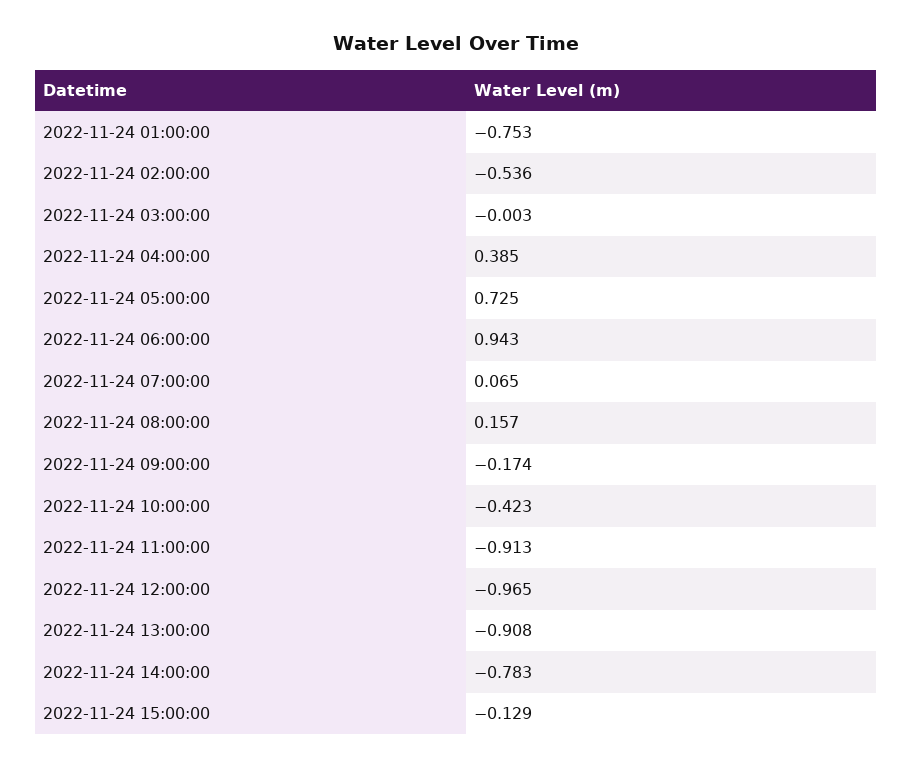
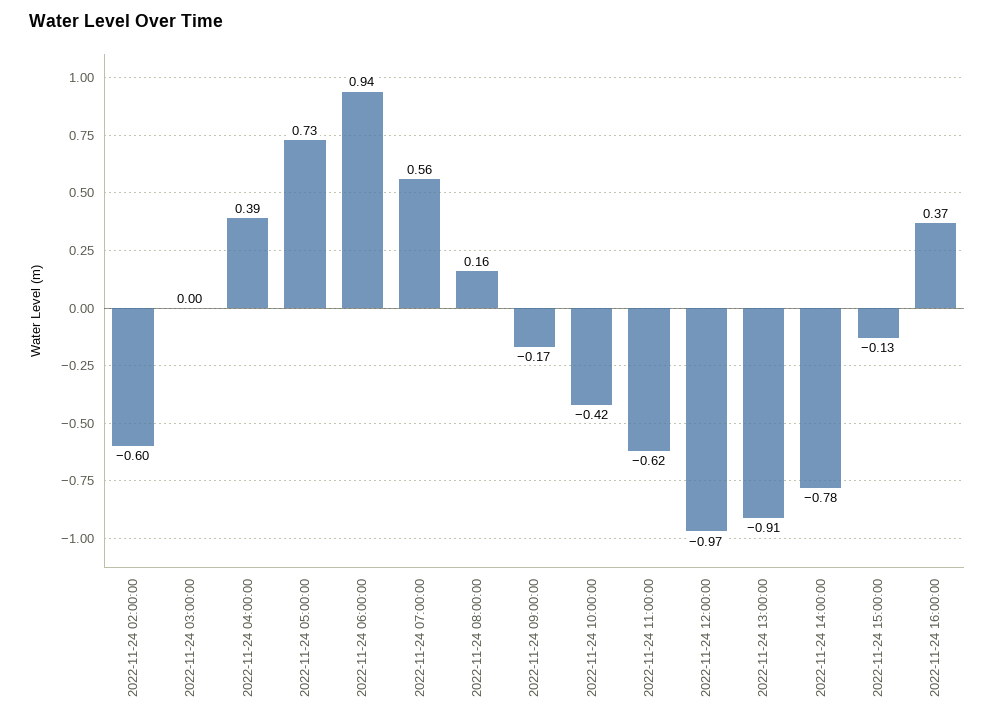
2022-11-24 01:00:00: -0.753 -> none
2022-11-24 02:00:00: -0.536 -> -0.6
2022-11-24 07:00:00: 0.065 -> 0.56
2022-11-24 11:00:00: -0.913 -> -0.62
2022-11-24 16:00:00: none -> 0.37

